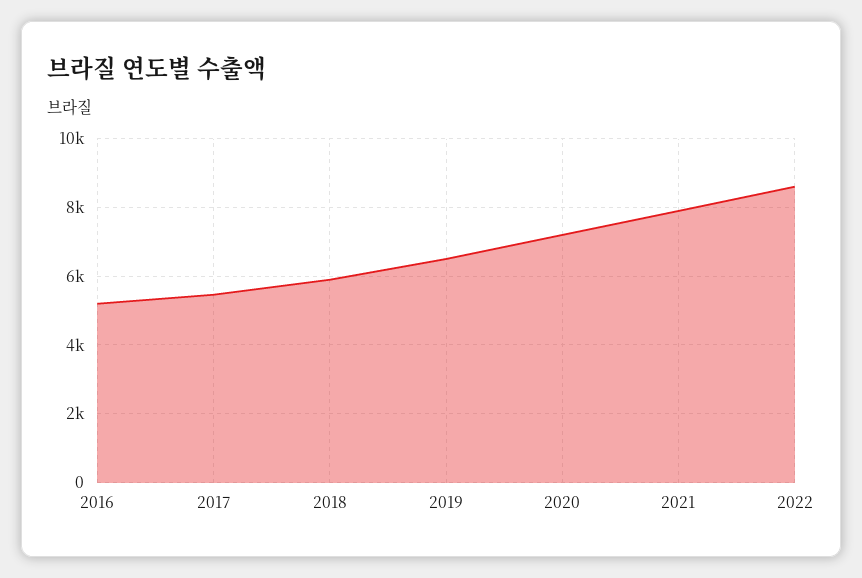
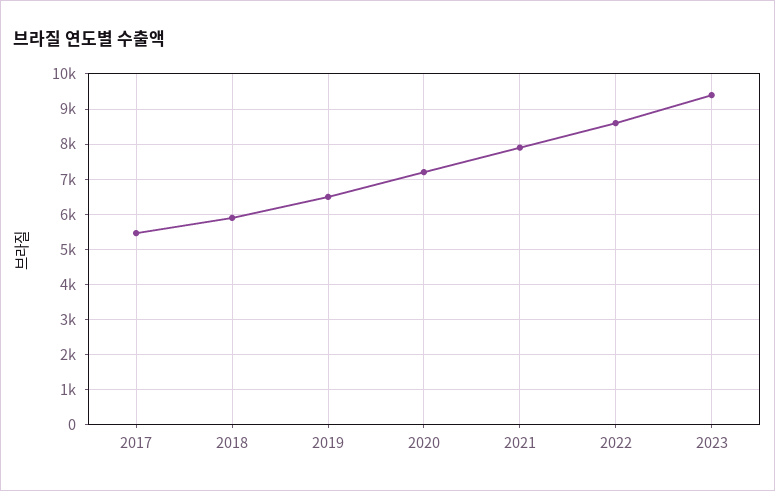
2016: 5200 -> none
2023: none -> 9400

